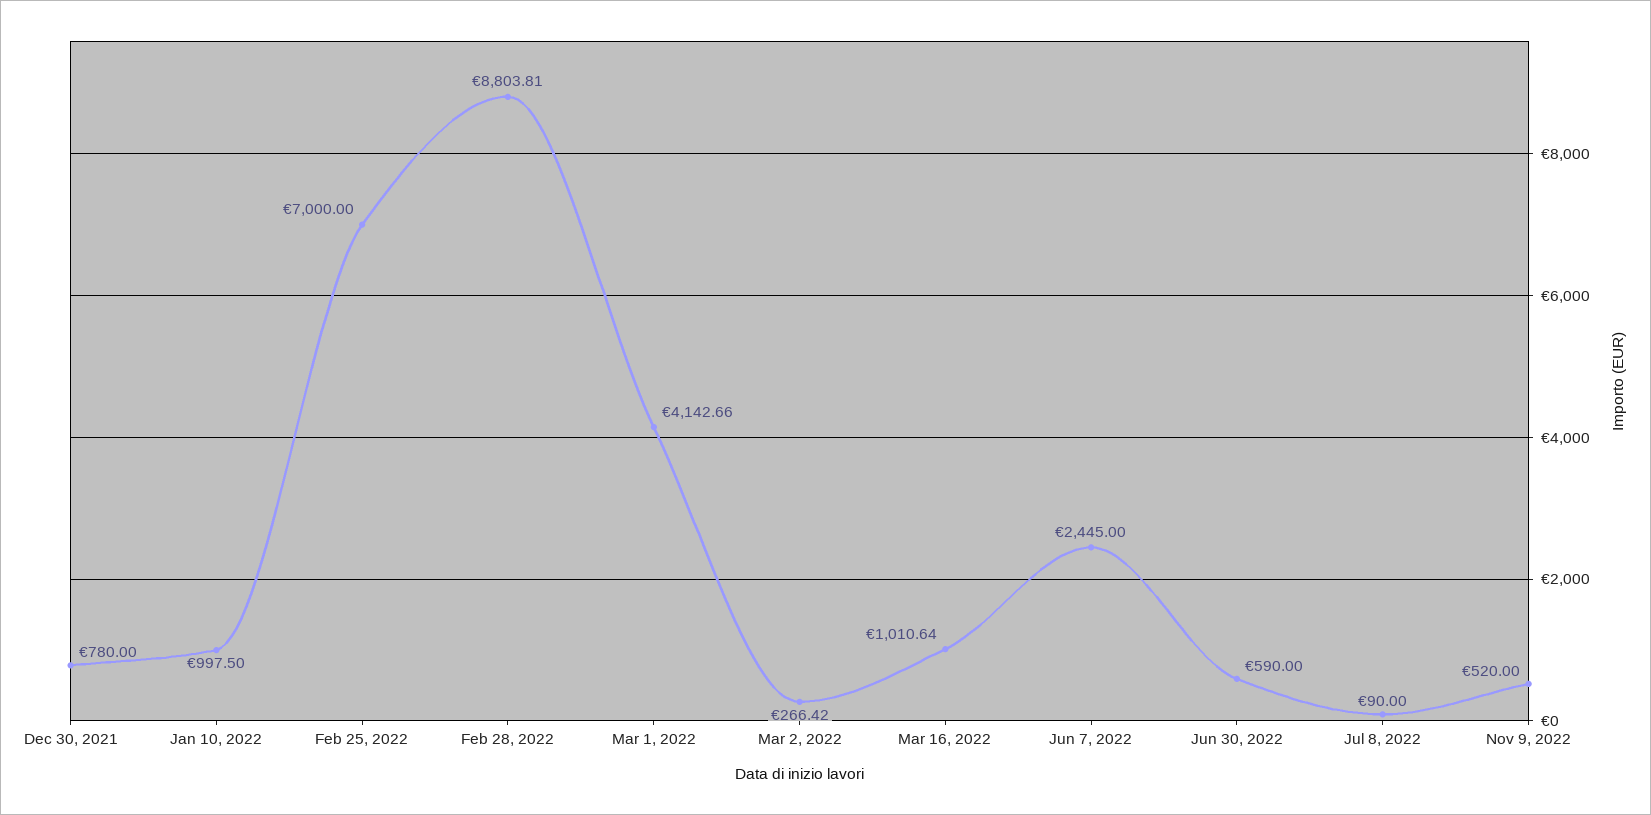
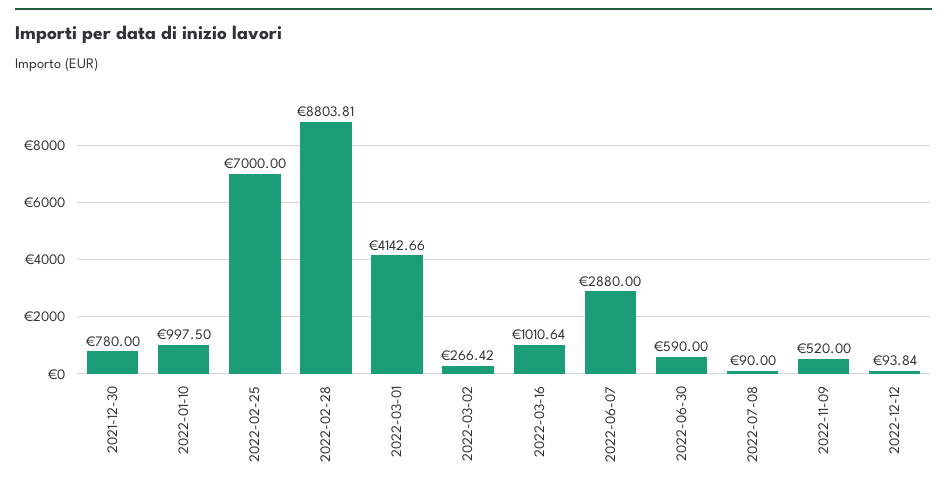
Jun 7, 2022: 2445 -> 2880
2022-12-12: none -> 93.84

